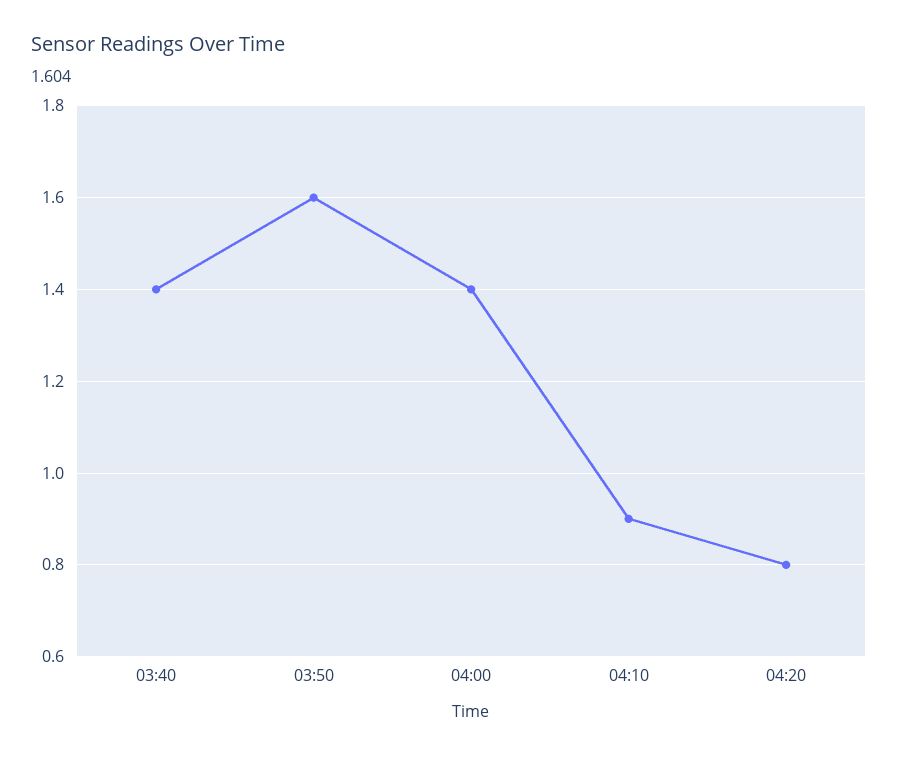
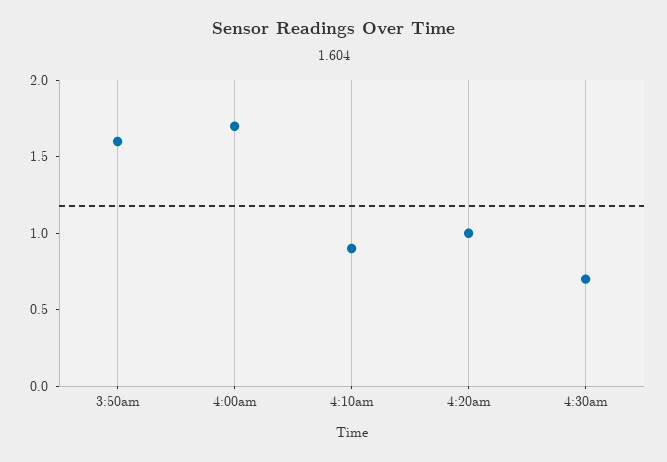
03:40: 1.4 -> none
04:00: 1.4 -> 1.7
04:20: 0.8 -> 1
4:30am: none -> 0.7

